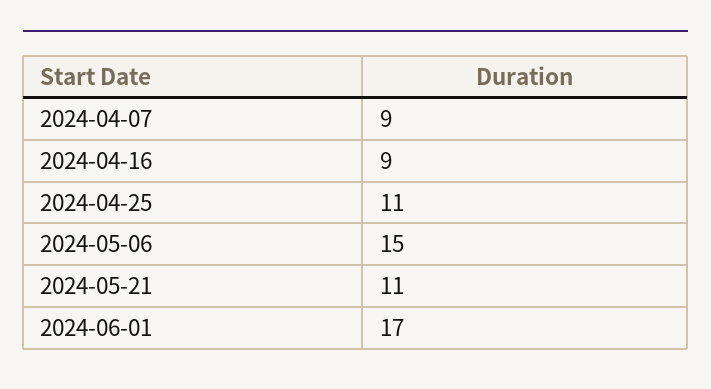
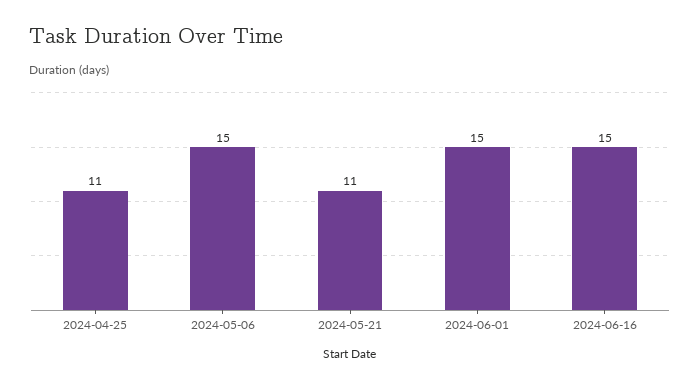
2024-04-07: 9 -> none
2024-04-16: 9 -> none
2024-06-01: 17 -> 15
2024-06-16: none -> 15

